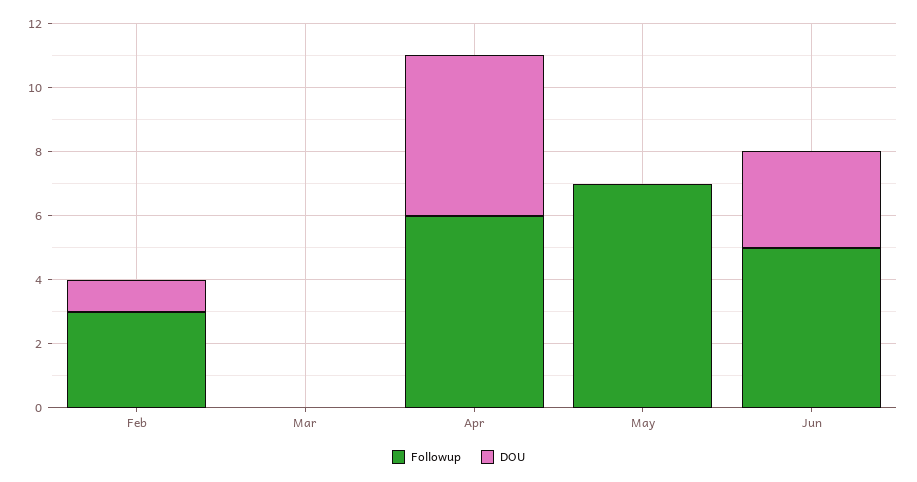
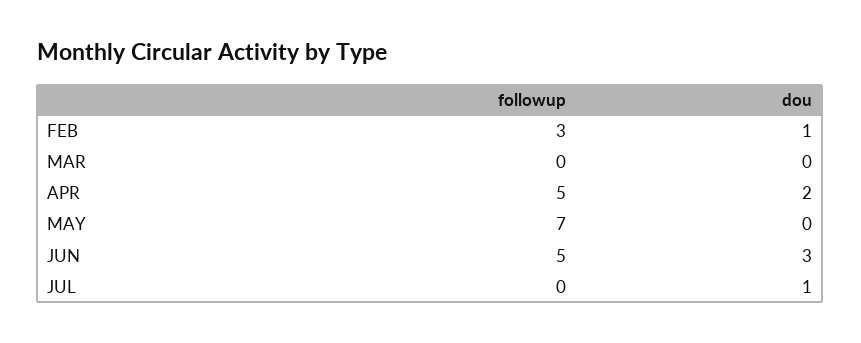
Followup, Apr: 6 -> 5
DOU, Apr: 5 -> 2
Followup, JUL: none -> 0
DOU, JUL: none -> 1

